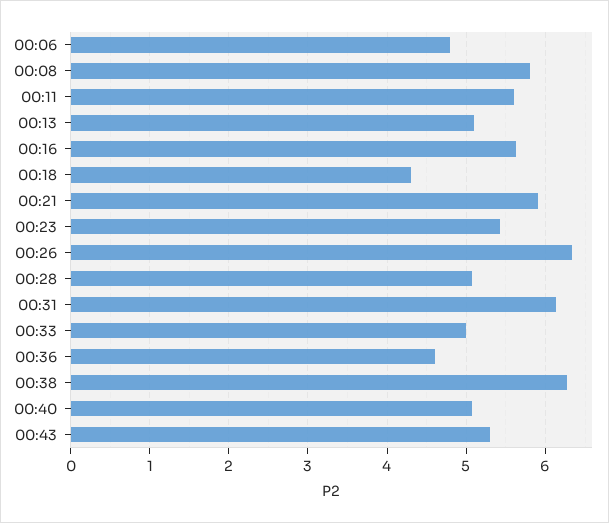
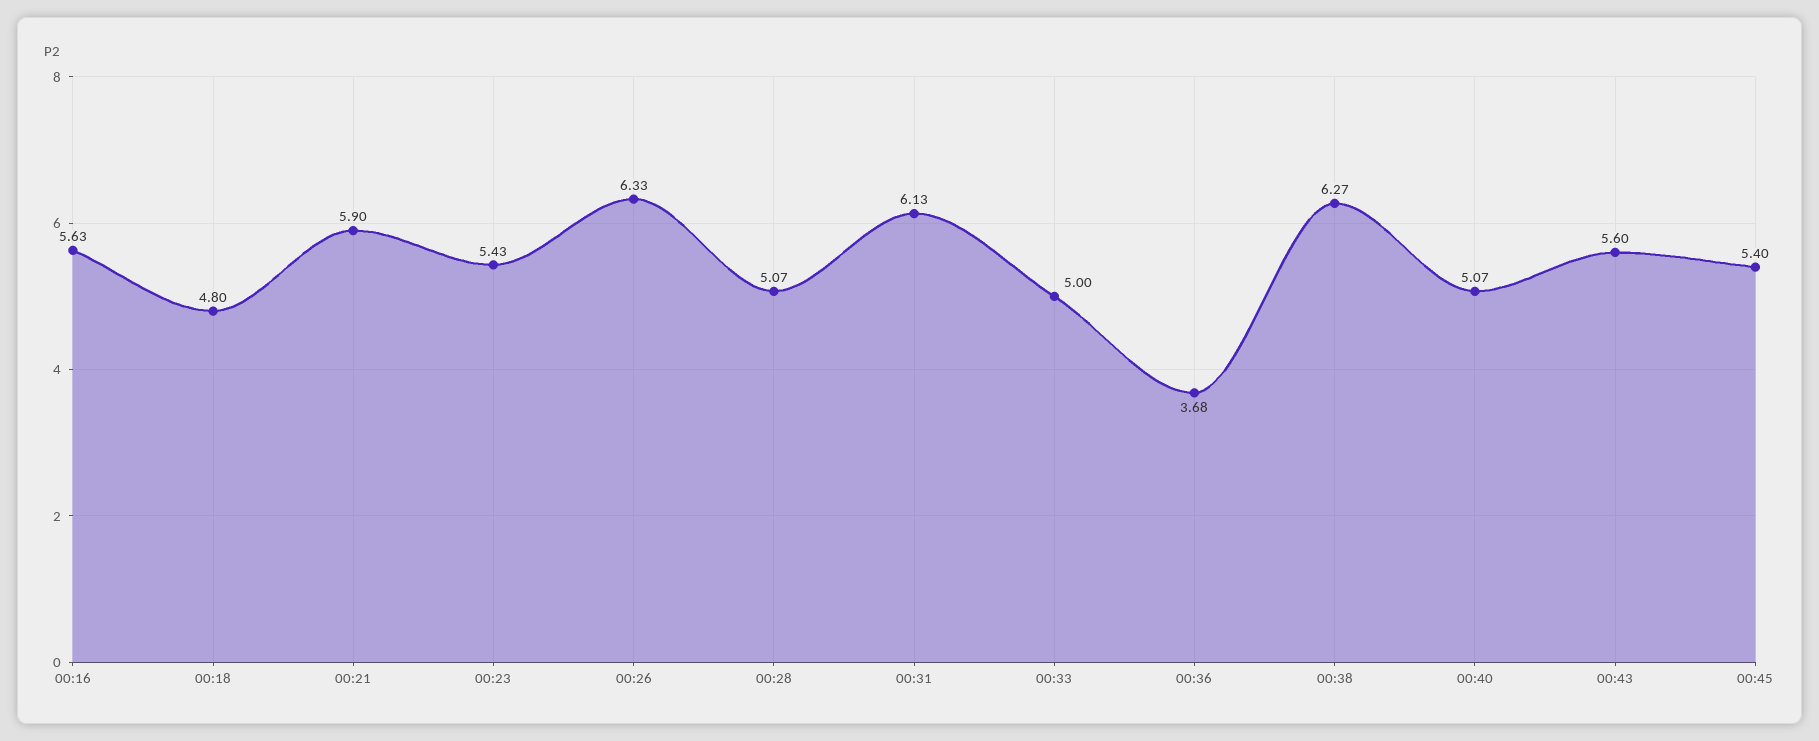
00:06: 4.8 -> none
00:08: 5.8 -> none
00:11: 5.6 -> none
00:13: 5.1 -> none
00:18: 4.3 -> 4.8
00:36: 4.6 -> 3.68
00:43: 5.3 -> 5.6
00:45: none -> 5.4

